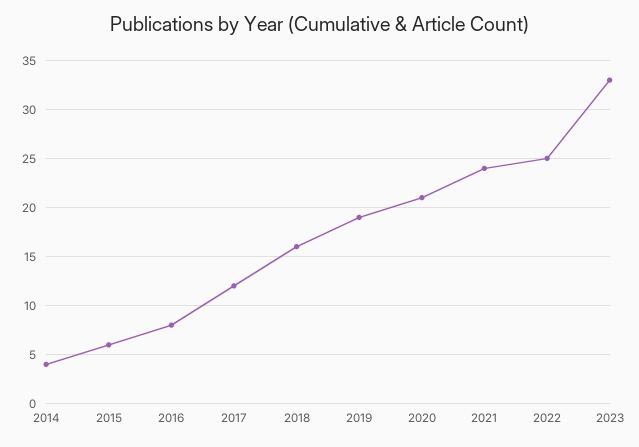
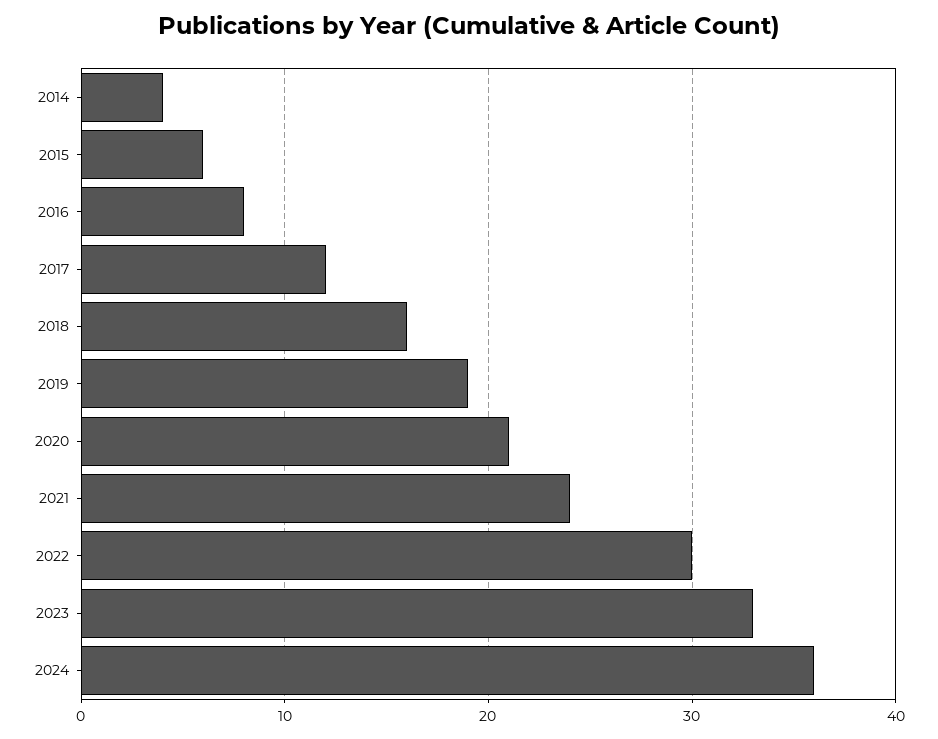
2022: 25 -> 30
2024: none -> 36

